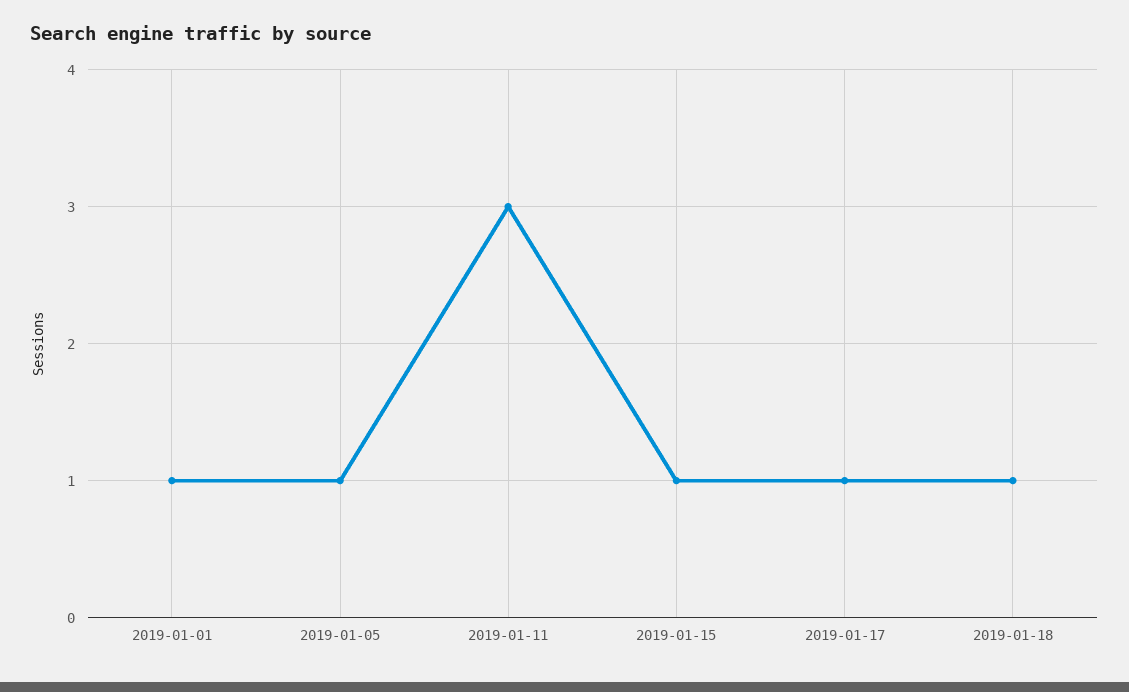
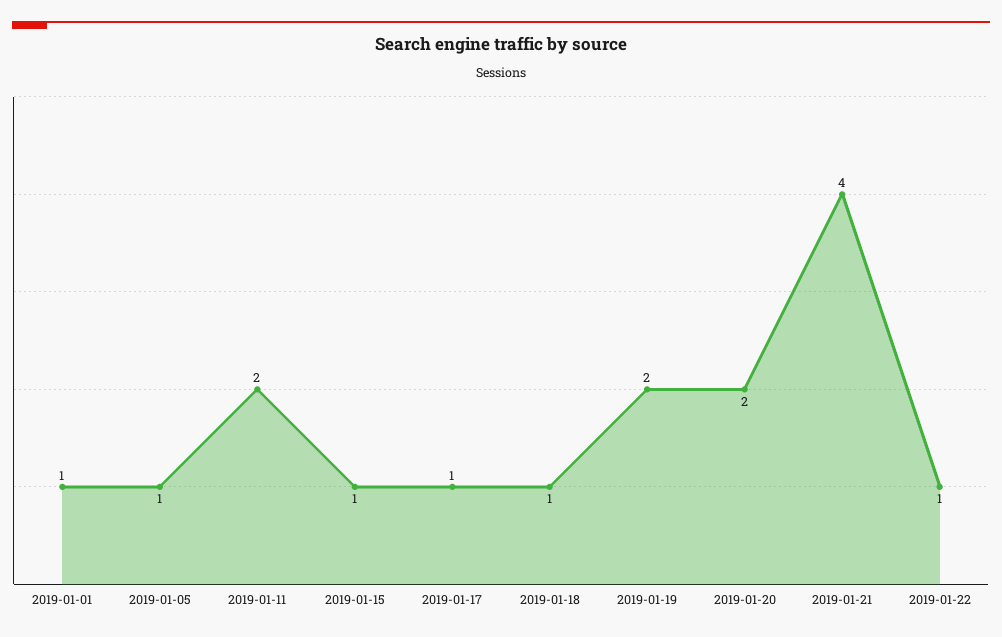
2019-01-11: 3 -> 2
2019-01-19: none -> 2
2019-01-20: none -> 2
2019-01-21: none -> 4
2019-01-22: none -> 1

